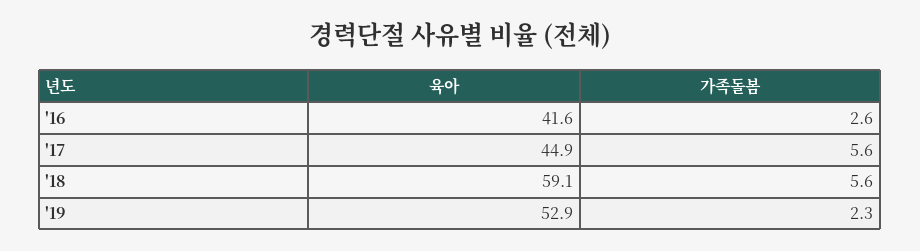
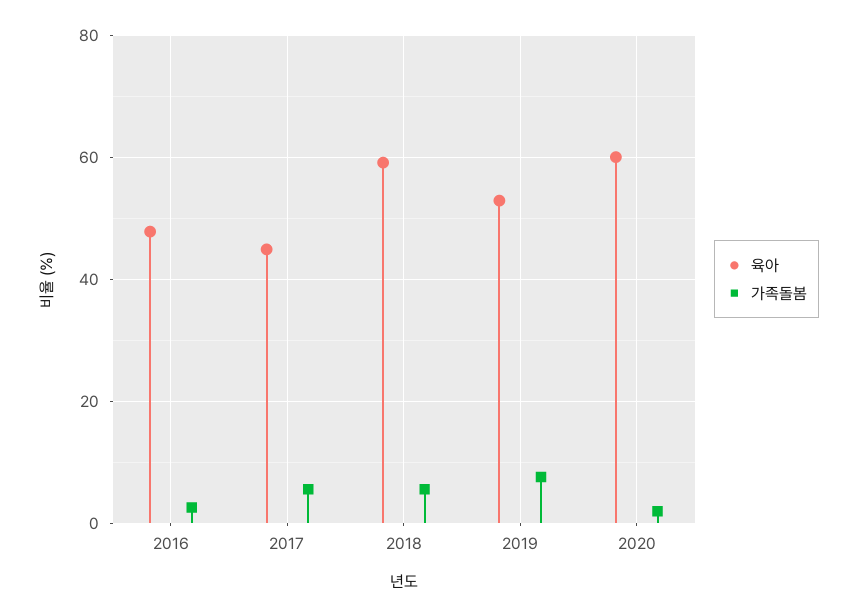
육아, '16: 41.6 -> 48
가족돌봄, '19: 2.3 -> 8
육아, 2020: none -> 60
가족돌봄, 2020: none -> 2

